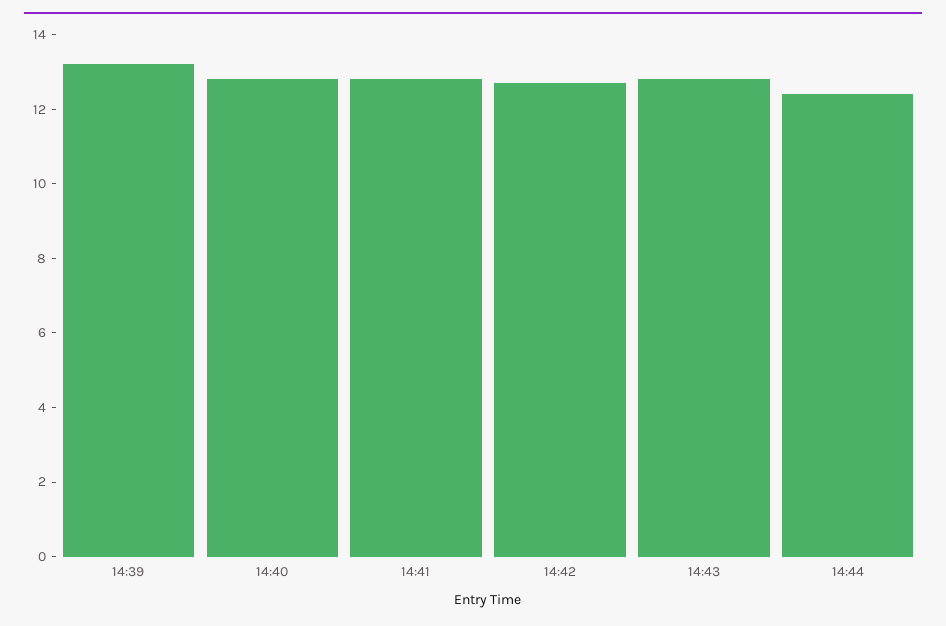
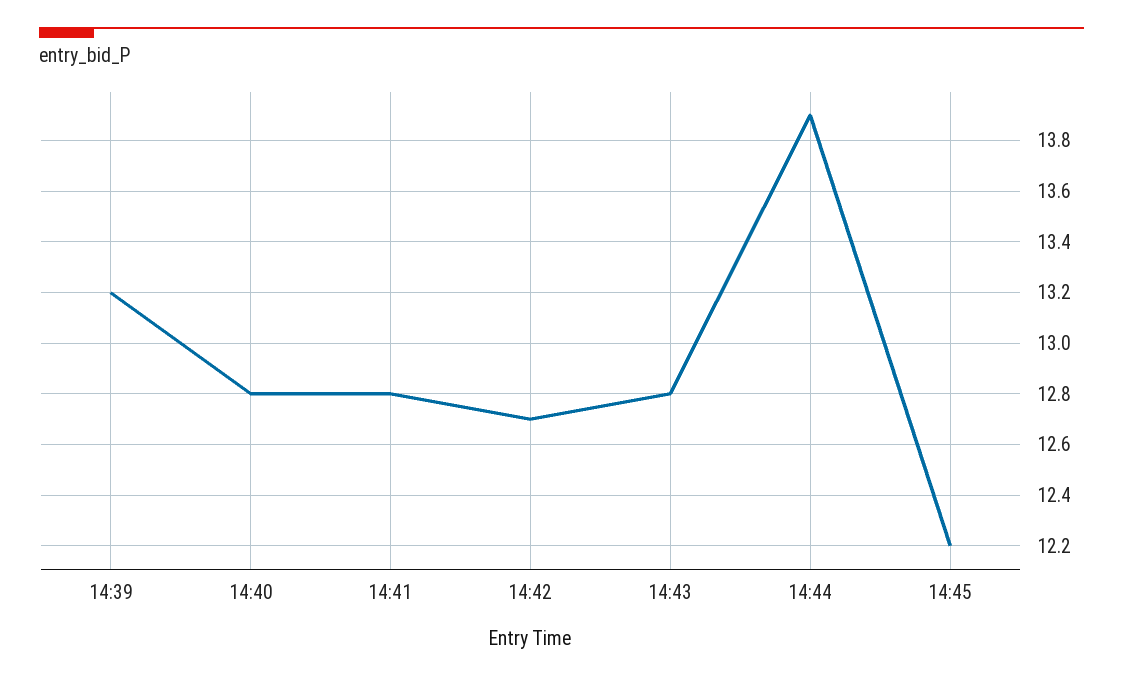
14:44: 12.5 -> 13.9
14:45: none -> 12.2

